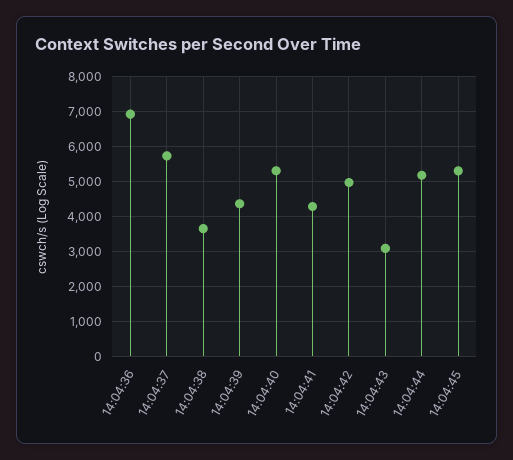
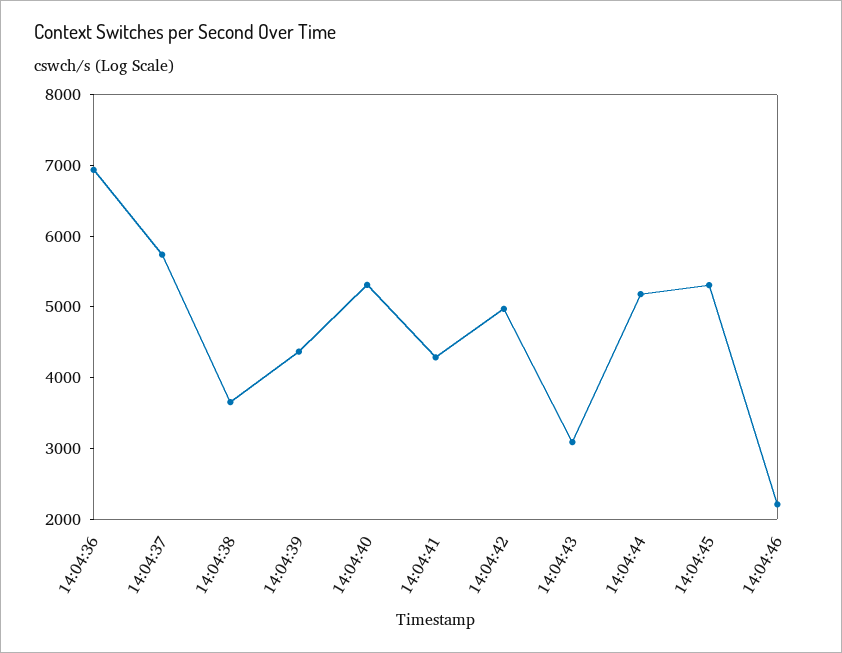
14:04:46: none -> 2200

